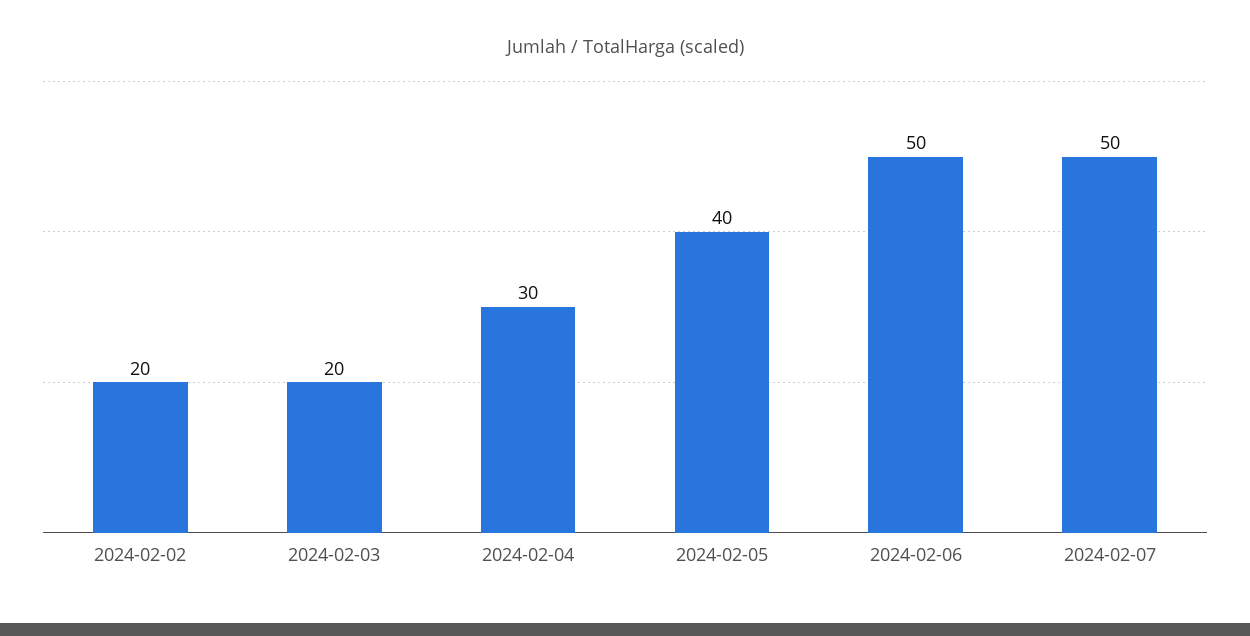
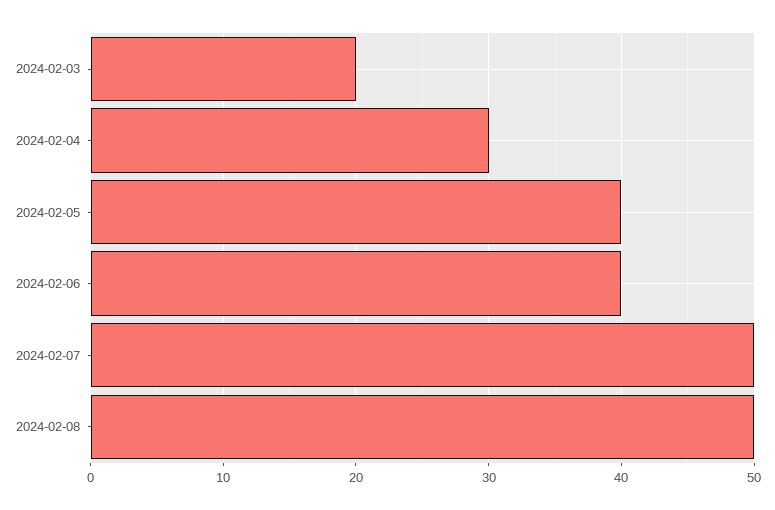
2024-02-02: 20 -> none
2024-02-06: 50 -> 40
2024-02-08: none -> 50

